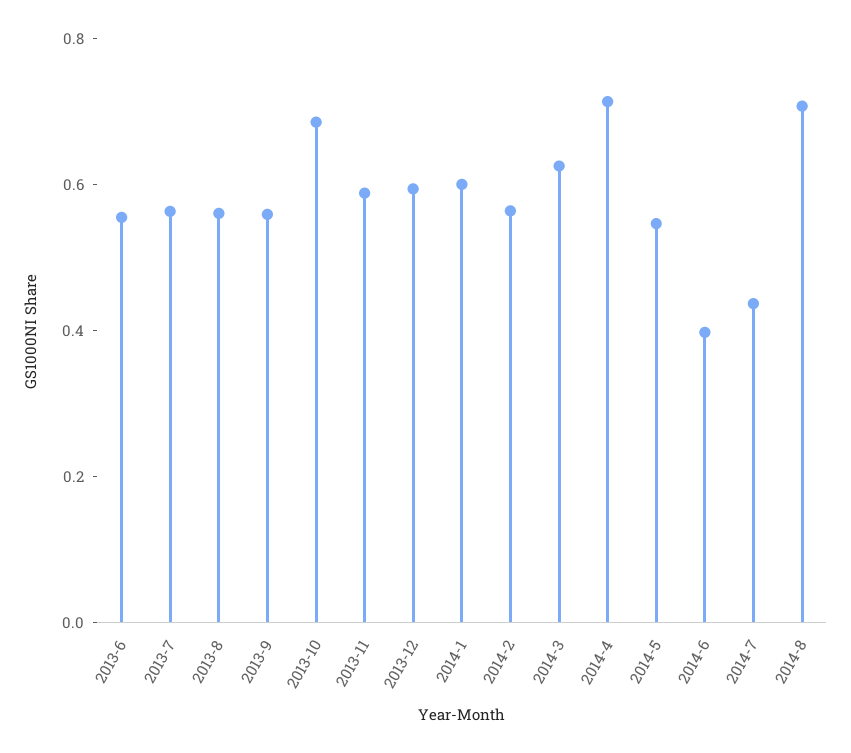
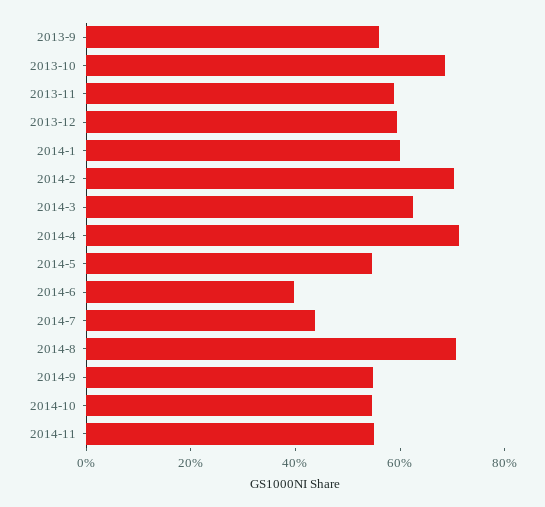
2013-6: 0.55 -> none
2013-7: 0.55 -> none
2013-8: 0.55 -> none
2014-2: 0.55 -> 0.7
2014-9: none -> 0.55
2014-10: none -> 0.55
2014-11: none -> 0.55

